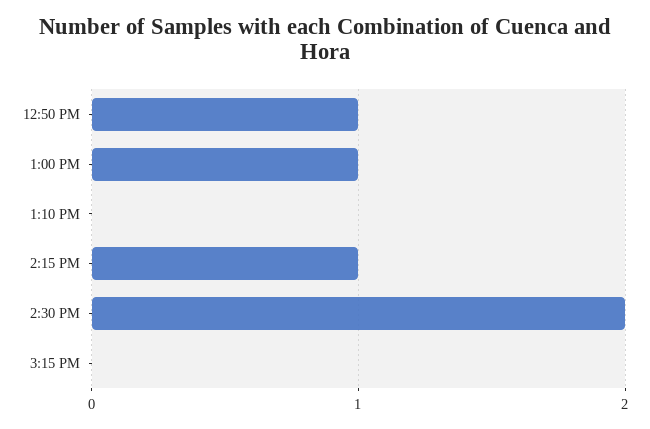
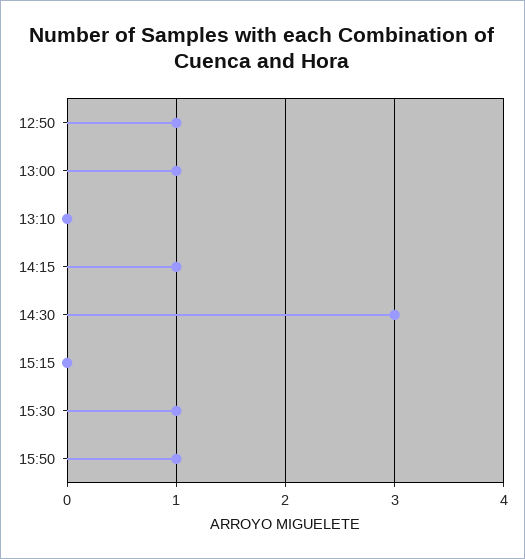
2:30 PM: 2 -> 3
15:30: none -> 1
15:50: none -> 1

